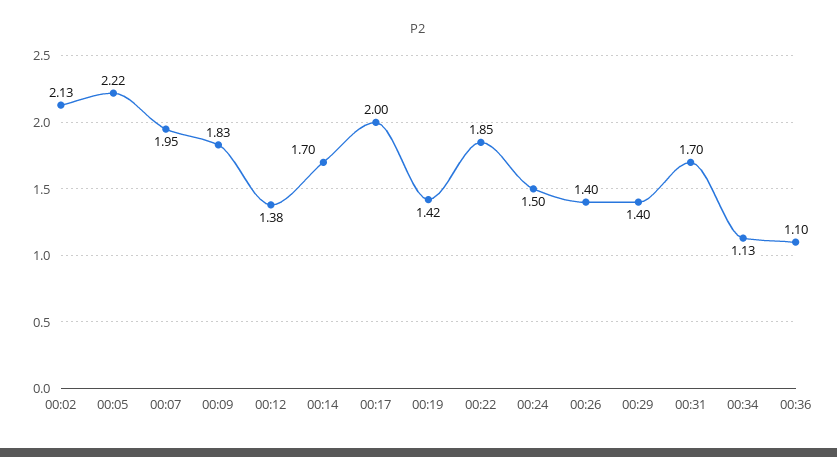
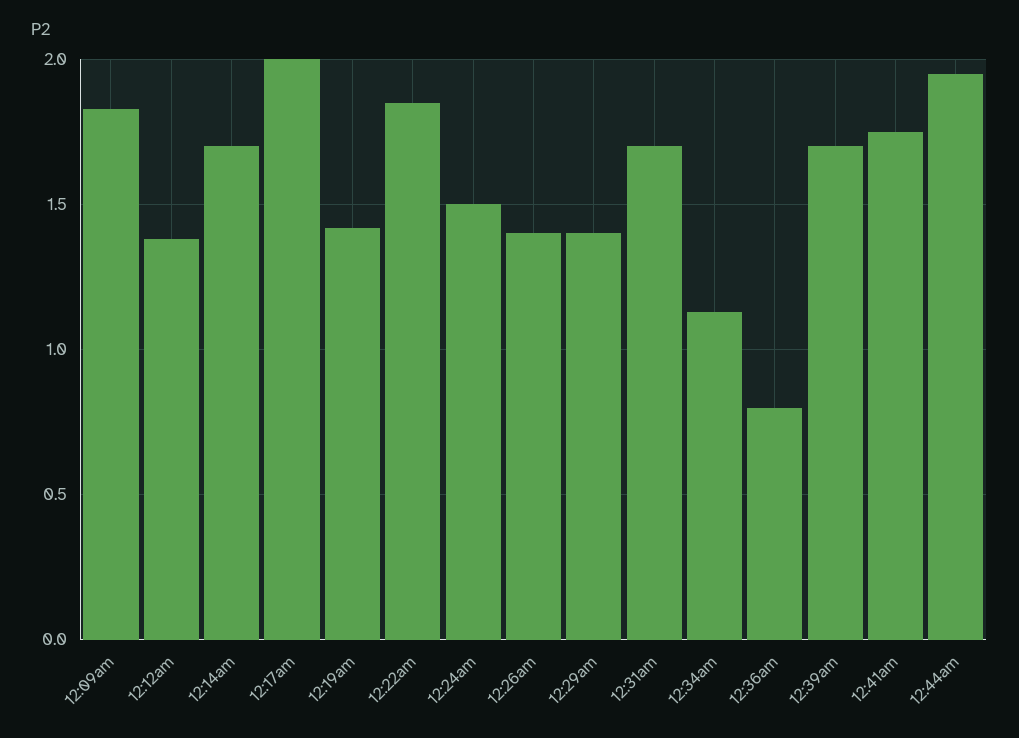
00:02: 2.13 -> none
00:05: 2.22 -> none
00:07: 1.95 -> none
00:36: 1.1 -> 0.8
12:39am: none -> 1.7
12:41am: none -> 1.75
12:44am: none -> 1.95

